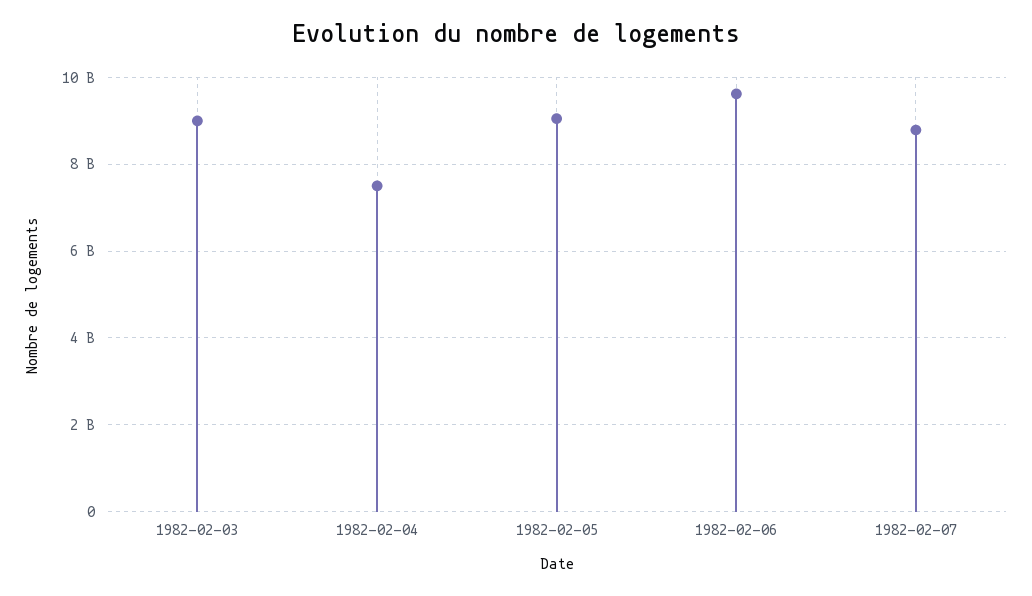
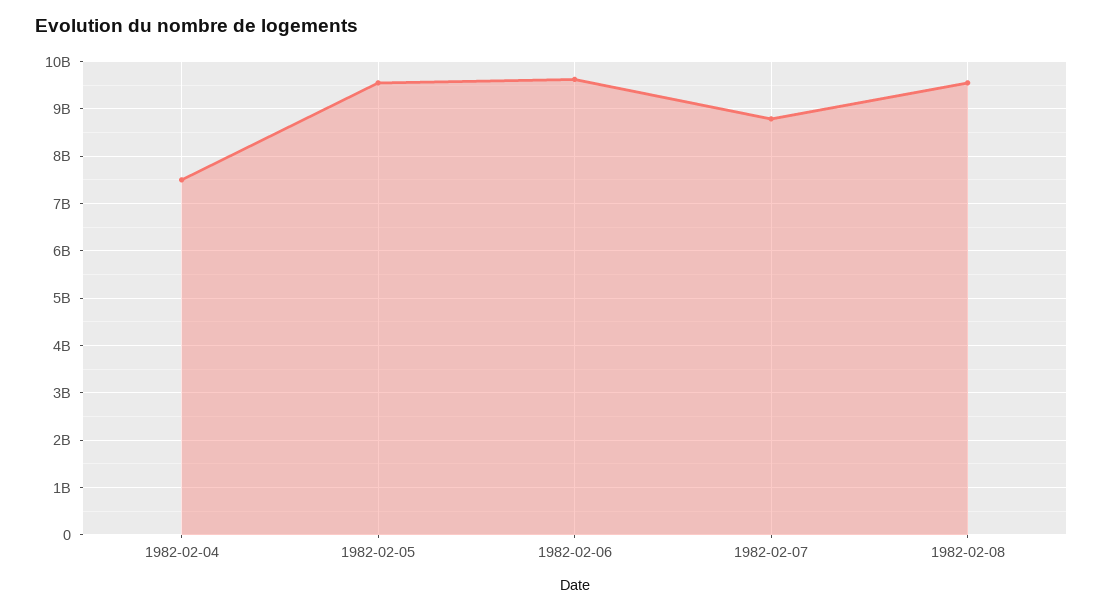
1982-02-03: 9000000000 -> none
1982-02-05: 9000000000 -> 9600000000
1982-02-08: none -> 9600000000

